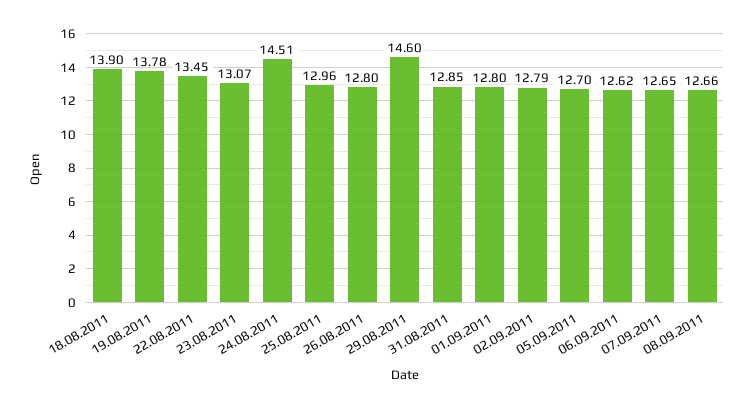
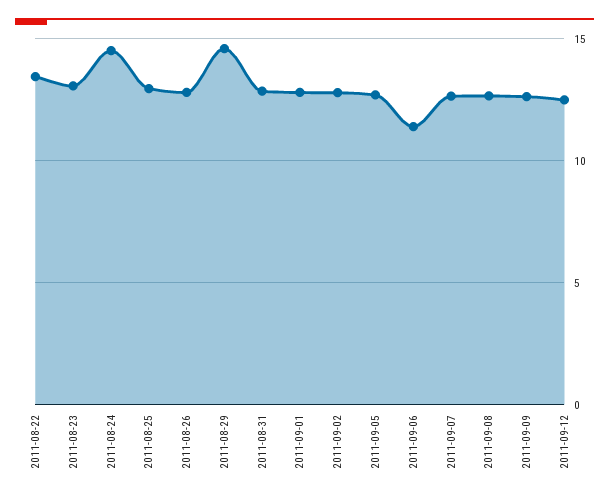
18.08.2011: 13.9 -> none
19.08.2011: 13.78 -> none
06.09.2011: 12.62 -> 11.5
2011-09-09: none -> 12.5
2011-09-12: none -> 12.5

